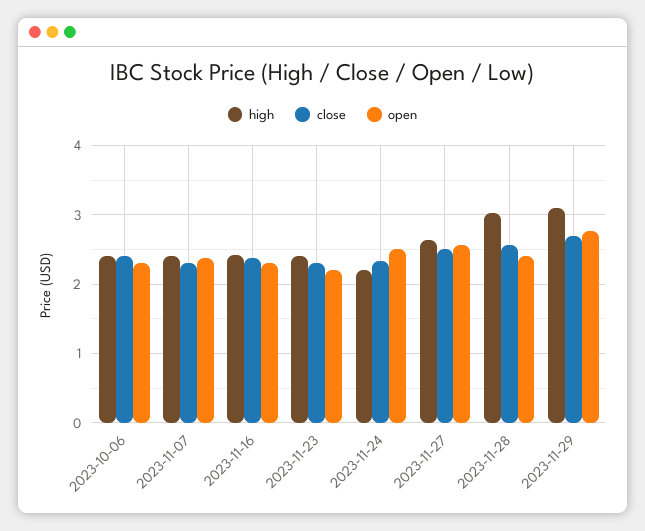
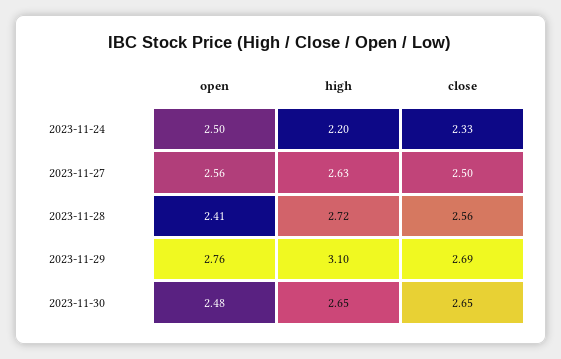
high, 2023-10-06: 2.4 -> none
close, 2023-10-06: 2.4 -> none
open, 2023-10-06: 2.3 -> none
high, 2023-11-07: 2.4 -> none
close, 2023-11-07: 2.3 -> none
open, 2023-11-07: 2.4 -> none
high, 2023-11-16: 2.4 -> none
close, 2023-11-16: 2.4 -> none
open, 2023-11-16: 2.3 -> none
high, 2023-11-23: 2.4 -> none
close, 2023-11-23: 2.3 -> none
open, 2023-11-23: 2.2 -> none
high, 2023-11-28: 3 -> 2.72
open, 2023-11-30: none -> 2.48
high, 2023-11-30: none -> 2.65
close, 2023-11-30: none -> 2.65

